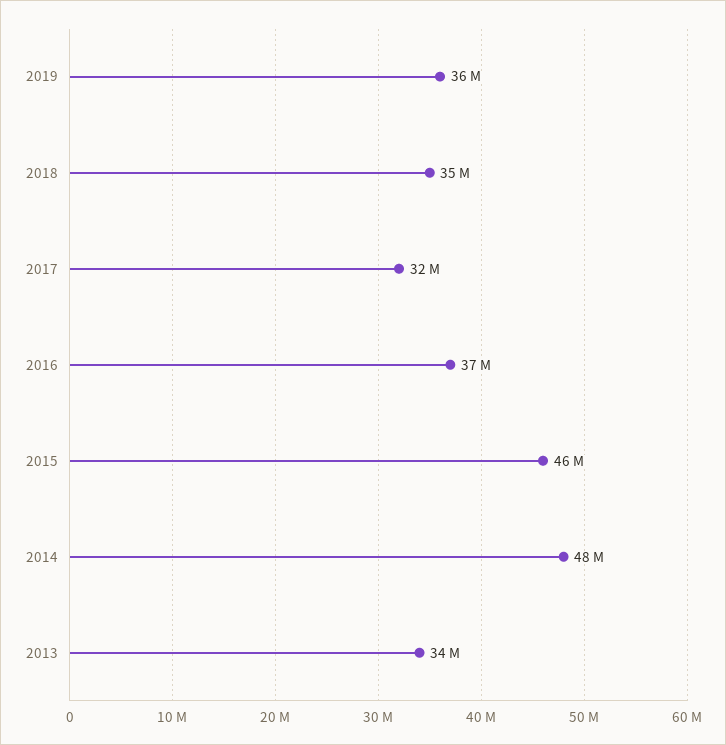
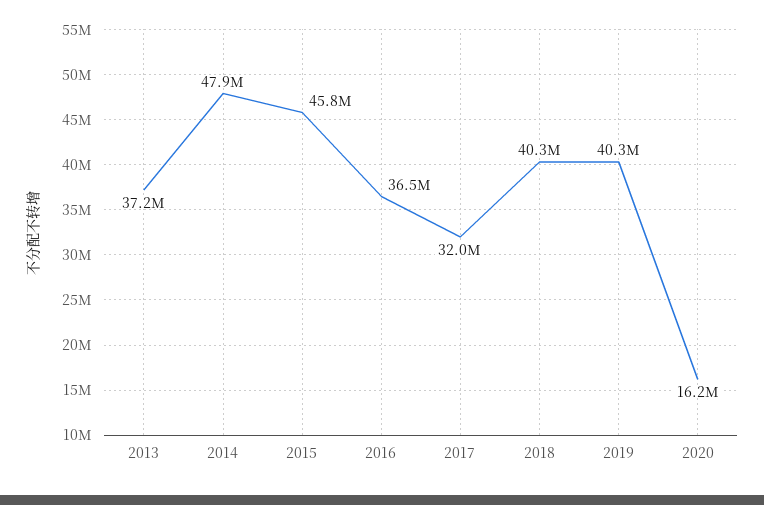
2019: 36000000 -> 40300000
2018: 35000000 -> 40300000
2013: 34000000 -> 37200000
2020: none -> 16200000

